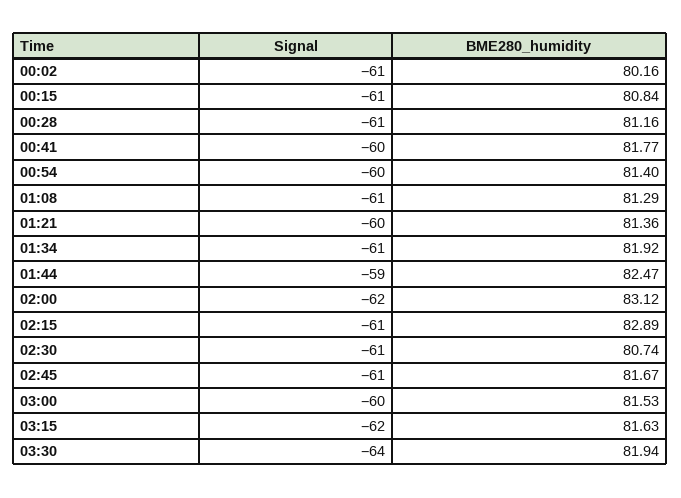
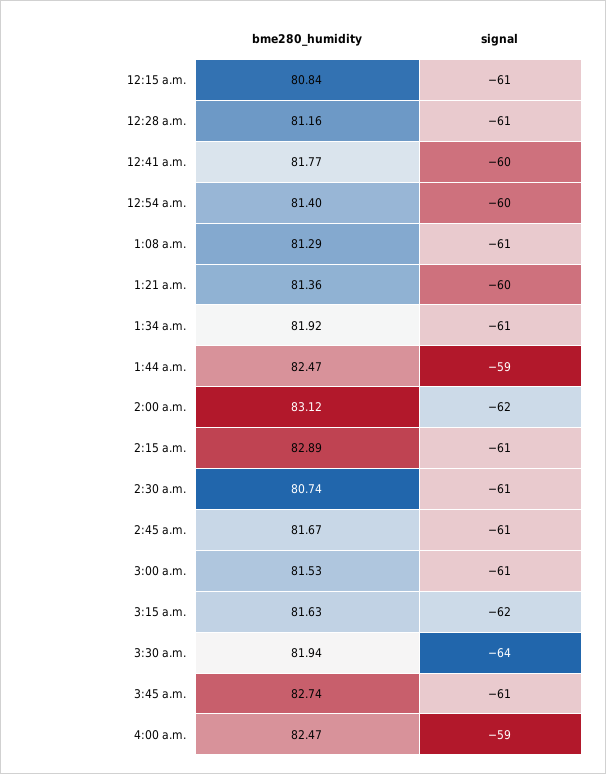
Signal, 00:02: -61 -> none
BME280_humidity, 00:02: 80.16 -> none
Signal, 03:00: -60 -> -61
BME280_humidity, 3:45 a.m.: none -> 82.74
Signal, 3:45 a.m.: none -> -61
BME280_humidity, 4:00 a.m.: none -> 82.47
Signal, 4:00 a.m.: none -> -59

